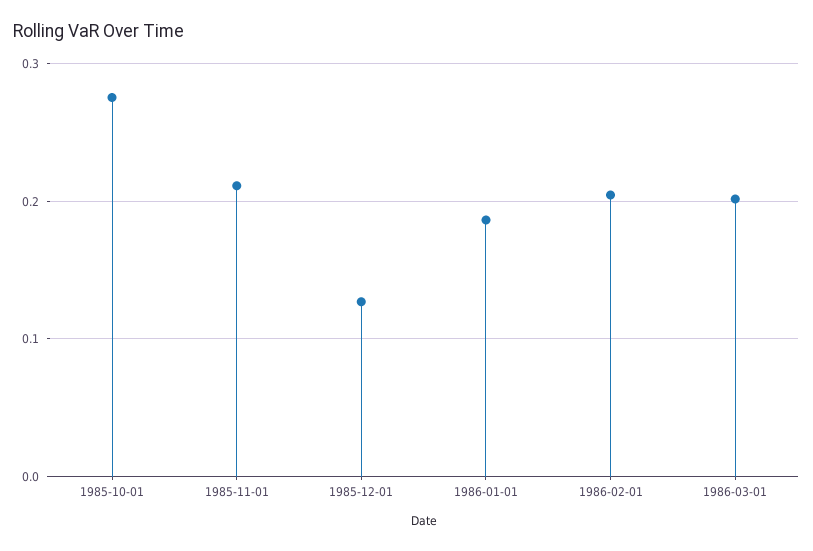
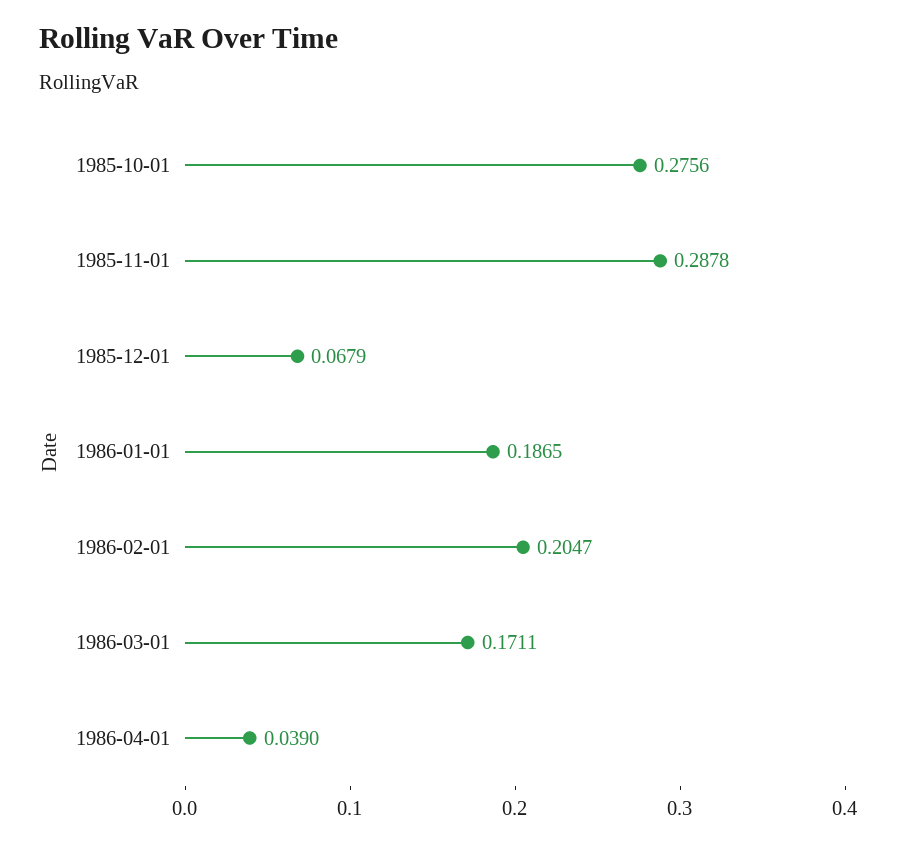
1985-11-01: 0.21 -> 0.2878
1985-12-01: 0.13 -> 0.0679
1986-03-01: 0.2 -> 0.1711
1986-04-01: none -> 0.039

